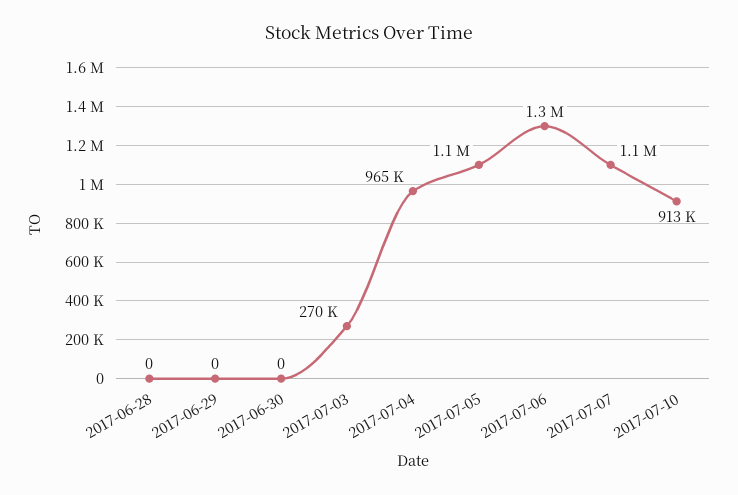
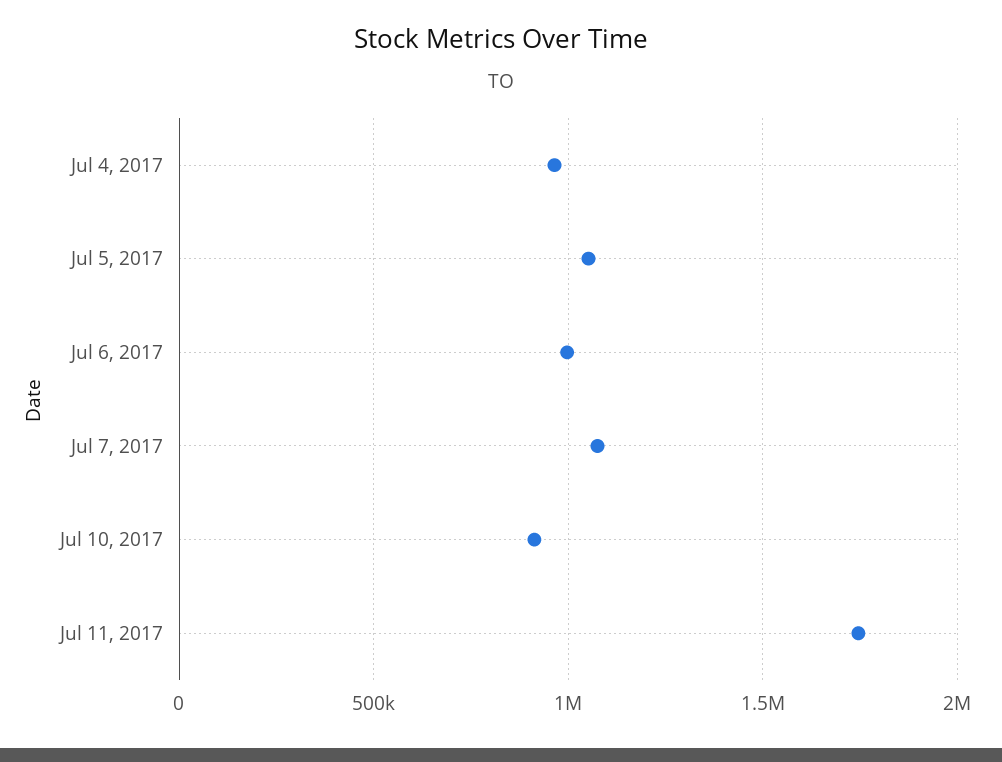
2017-06-28: 0 -> none
2017-06-29: 0 -> none
2017-06-30: 0 -> none
2017-07-03: 270000 -> none
2017-07-06: 1300000 -> 1000000
Jul 11, 2017: none -> 1750000

